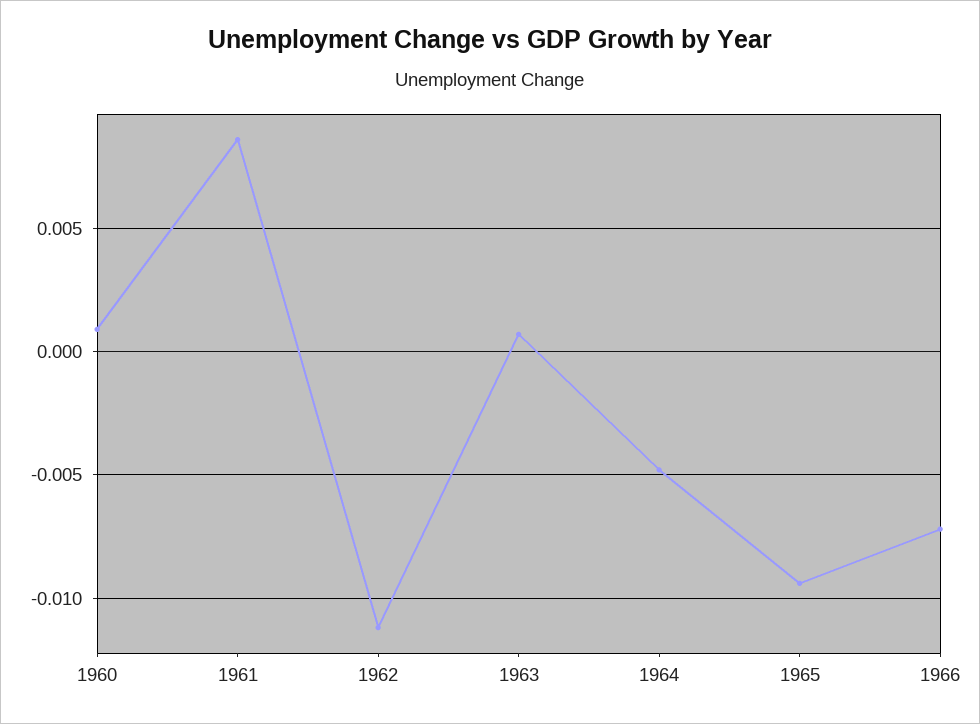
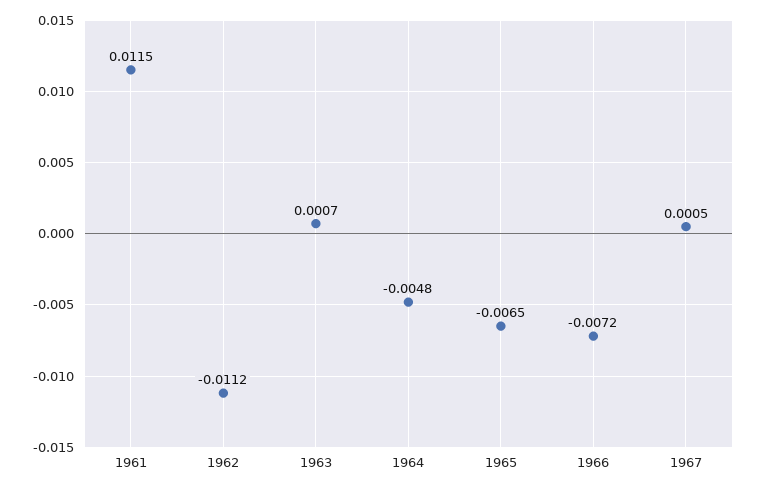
1960: 0.001 -> none
1961: 0.0085 -> 0.0115
1965: -0.0095 -> -0.0065
1967: none -> 0.0005

